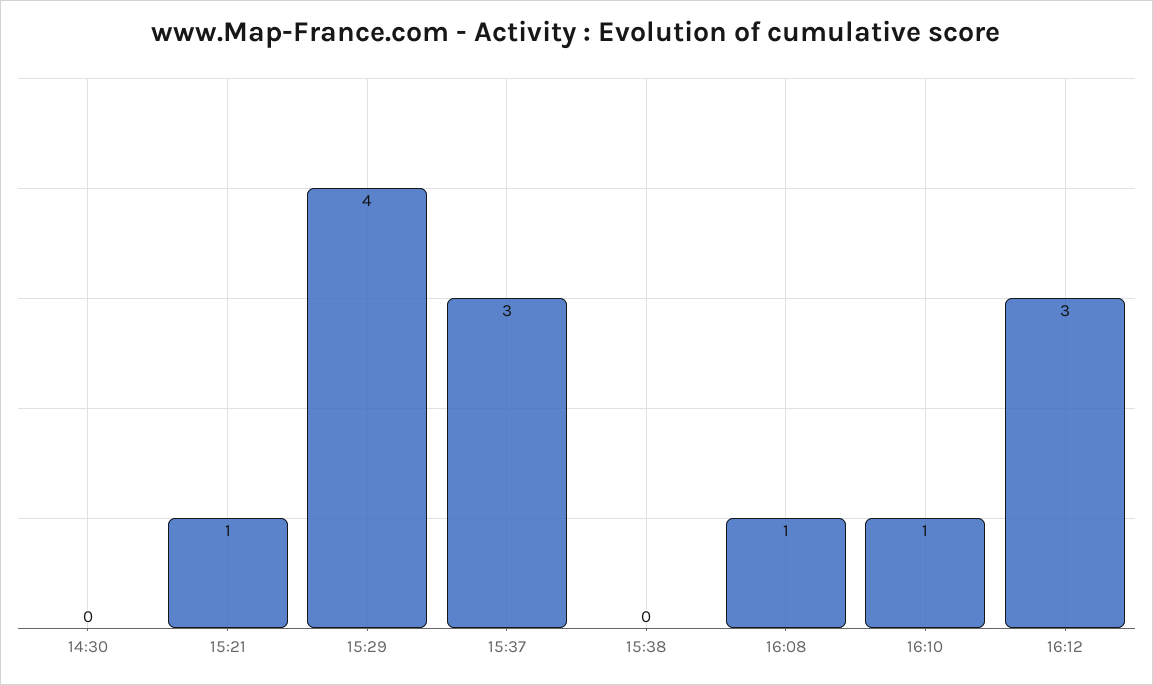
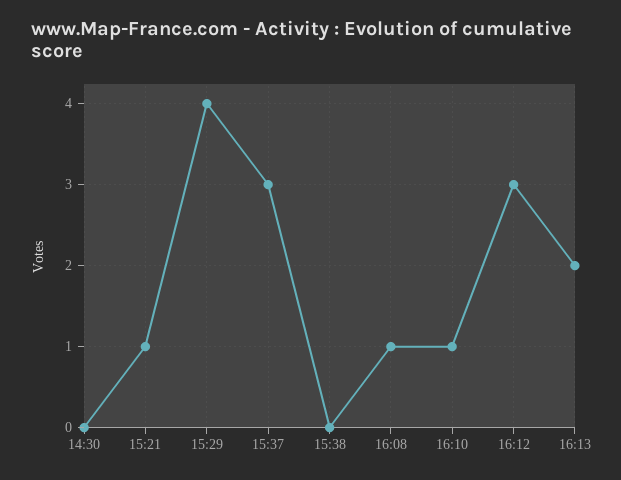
16:13: none -> 2

